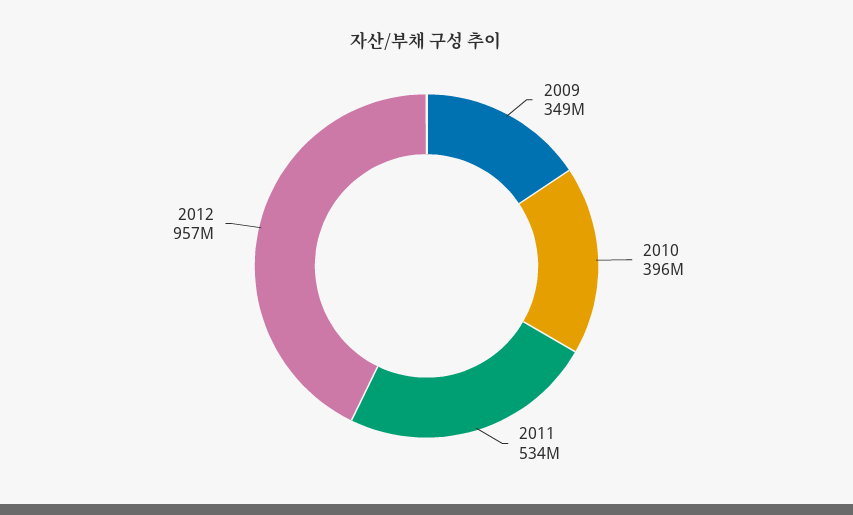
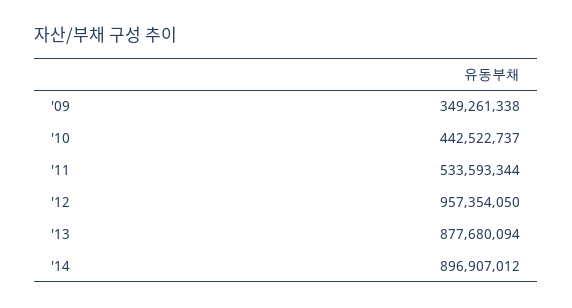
2010: 396000000 -> 442522737
'13: none -> 877680094
'14: none -> 896907012

